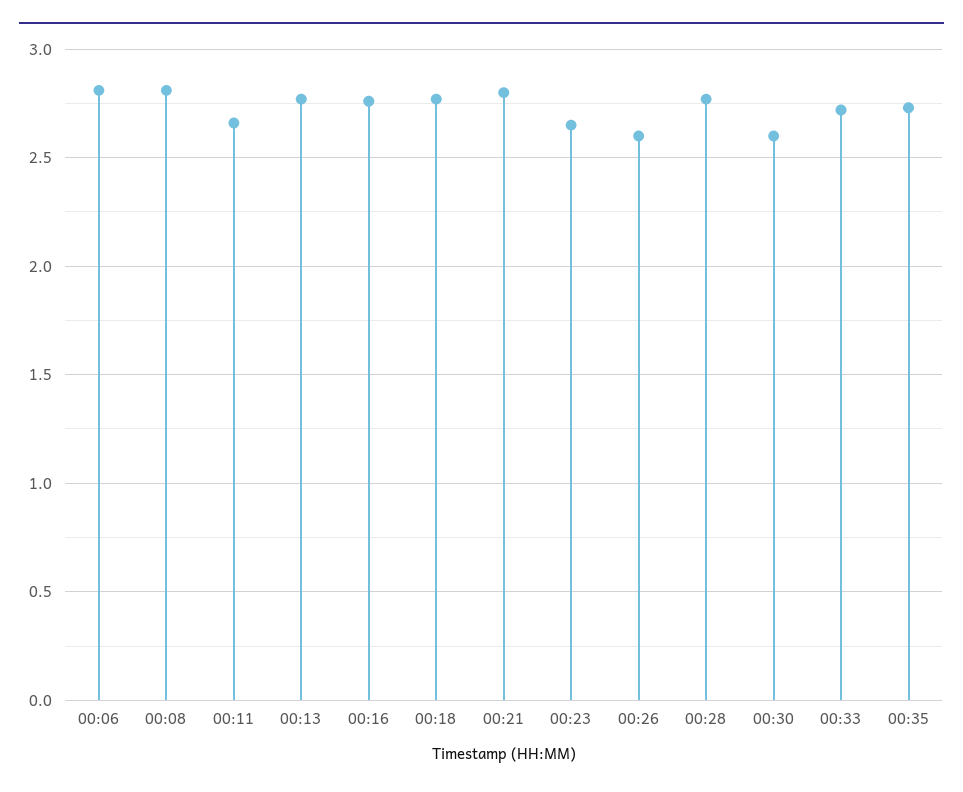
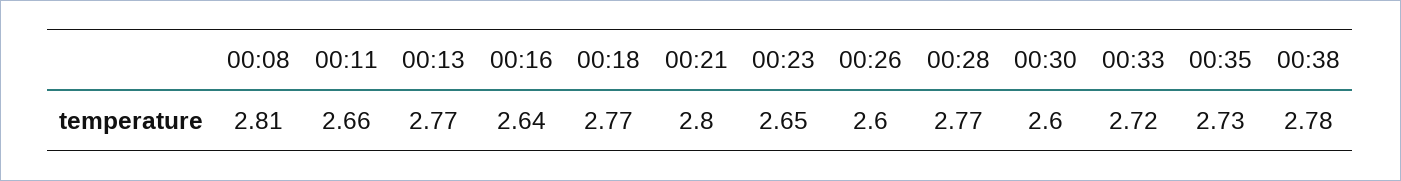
00:06: 2.8 -> none
00:16: 2.75 -> 2.64
00:38: none -> 2.78

